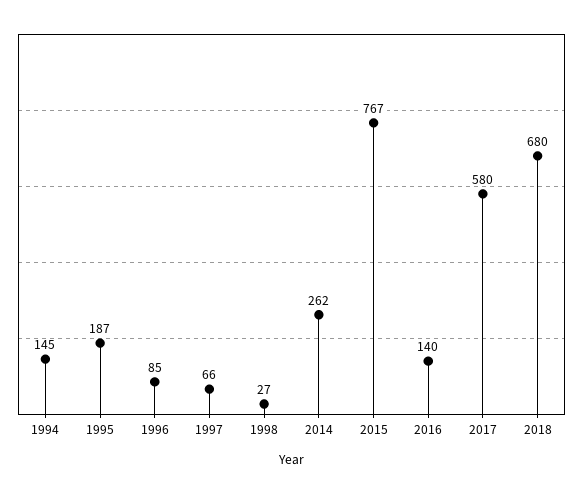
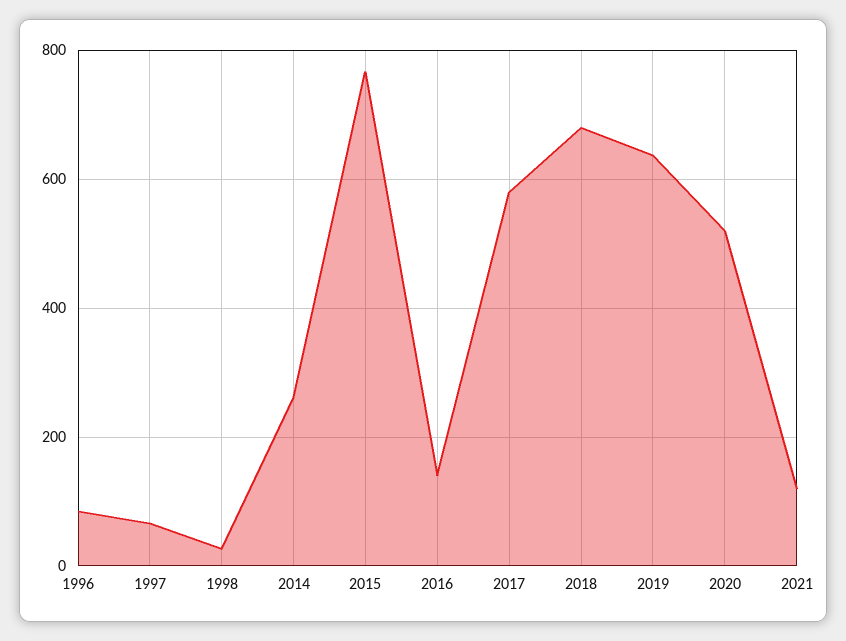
1994: 145 -> none
1995: 187 -> none
2019: none -> 640
2020: none -> 520
2021: none -> 120

